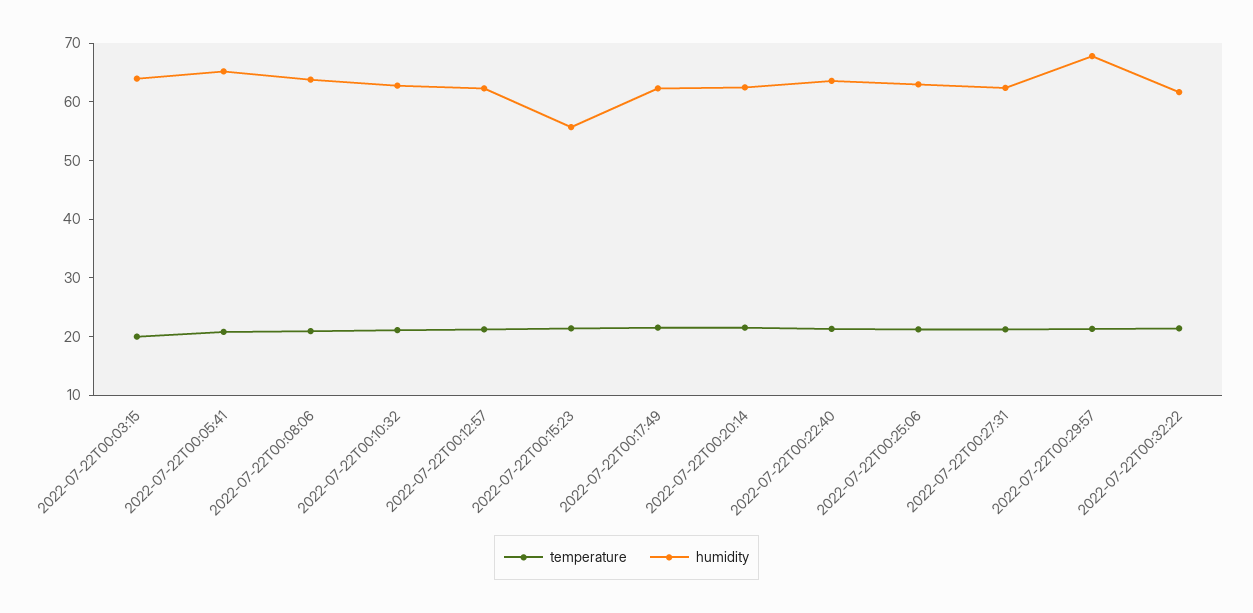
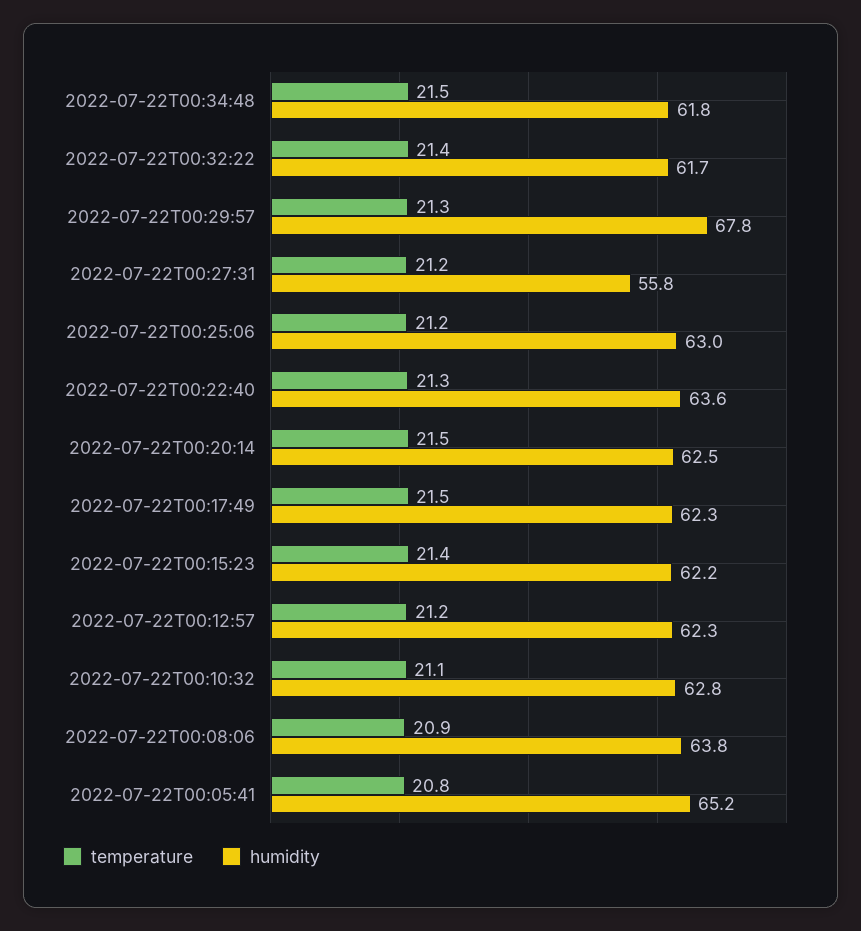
temperature, 2022-07-22T00:03:15: 20 -> none
humidity, 2022-07-22T00:03:15: 64 -> none
humidity, 2022-07-22T00:15:23: 56 -> 62.2
humidity, 2022-07-22T00:27:31: 62 -> 55.8
temperature, 2022-07-22T00:34:48: none -> 21.5
humidity, 2022-07-22T00:34:48: none -> 61.8

